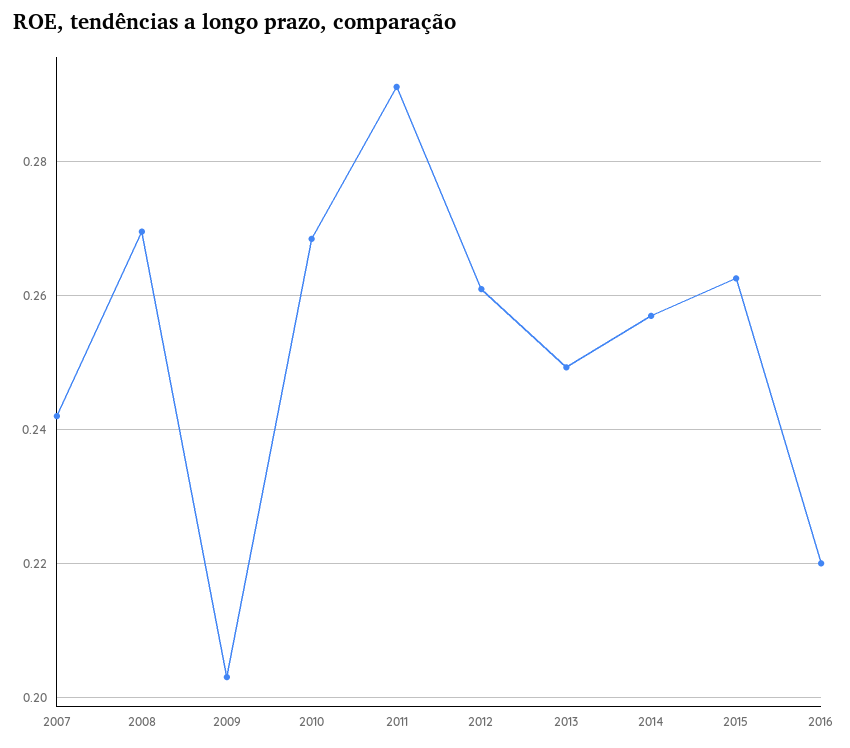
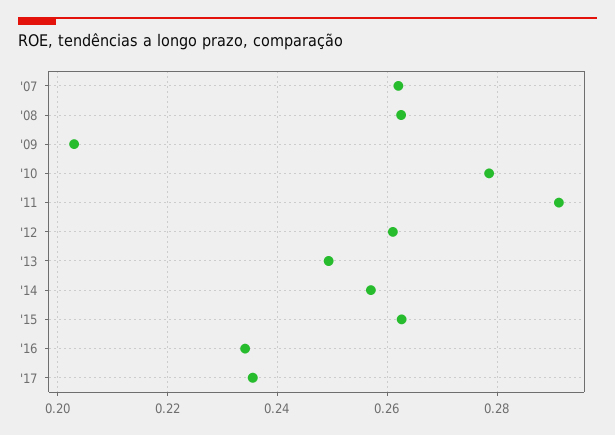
2007: 0.242 -> 0.262
2008: 0.27 -> 0.262
2010: 0.268 -> 0.278
2016: 0.22 -> 0.234
'17: none -> 0.236

